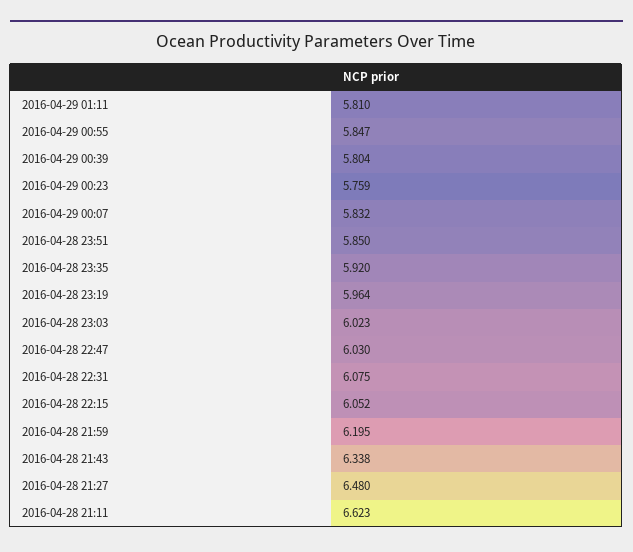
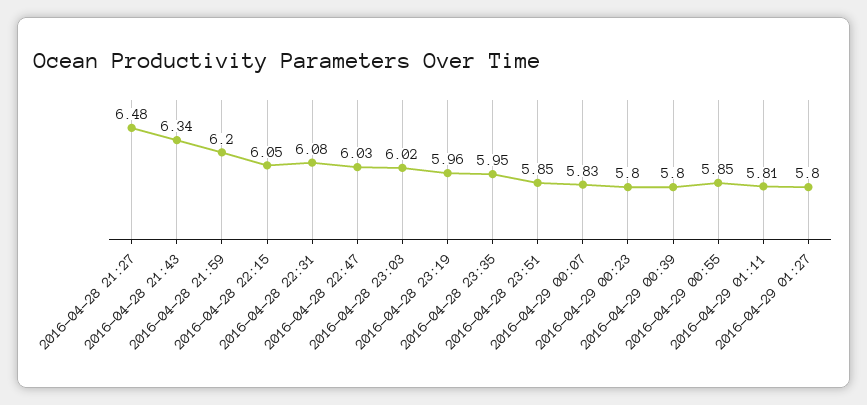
2016-04-29 00:23: 5.759 -> 5.8
2016-04-28 23:35: 5.92 -> 5.95
2016-04-28 21:11: 6.623 -> none
2016-04-29 01:27: none -> 5.8

